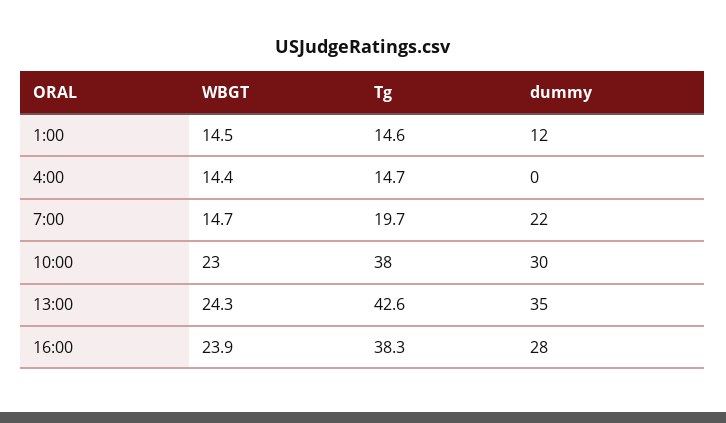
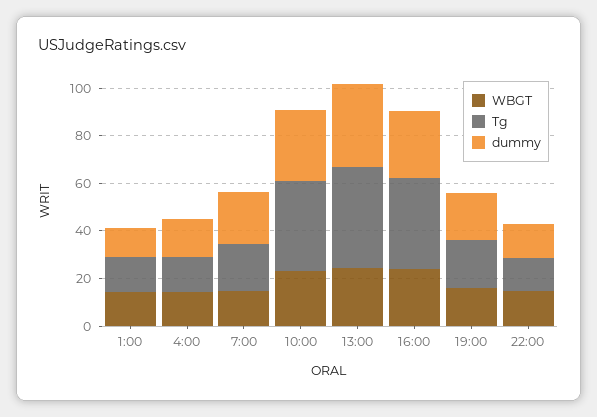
dummy, 4:00: 0 -> 15
WBGT, 19:00: none -> 15
Tg, 19:00: none -> 20
dummy, 19:00: none -> 20
WBGT, 22:00: none -> 15
Tg, 22:00: none -> 15
dummy, 22:00: none -> 15

